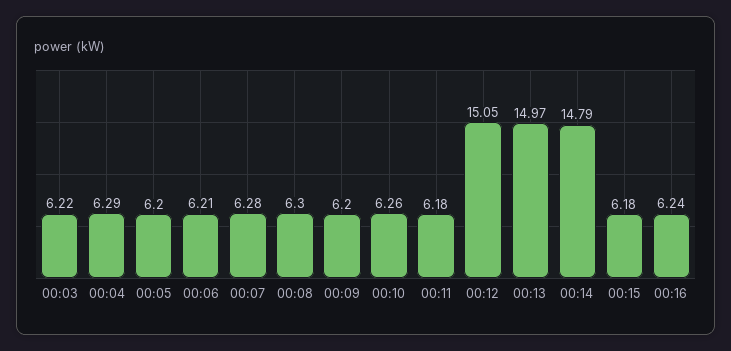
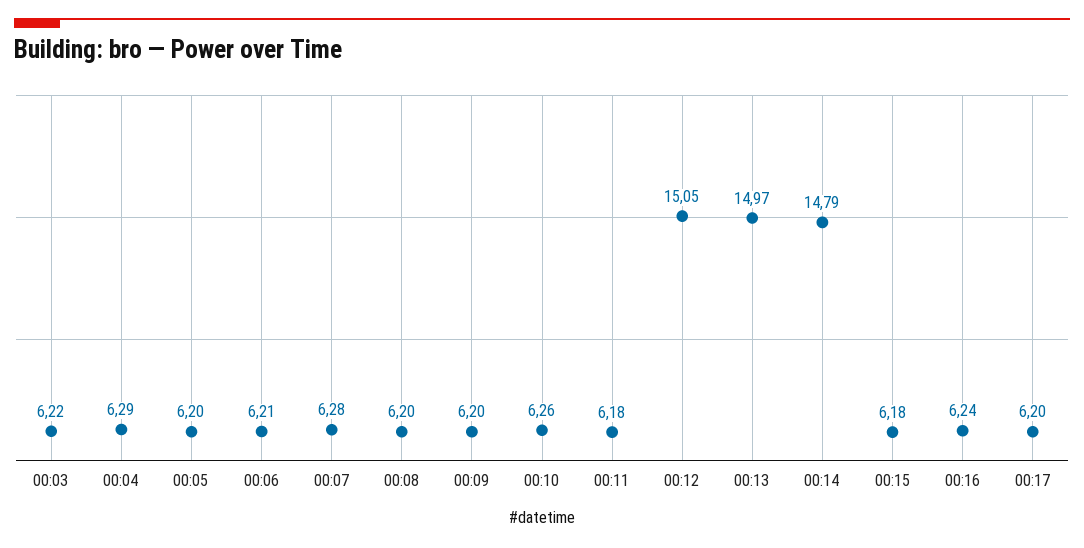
00:08: 6.3 -> 6.2
00:17: none -> 6.2

